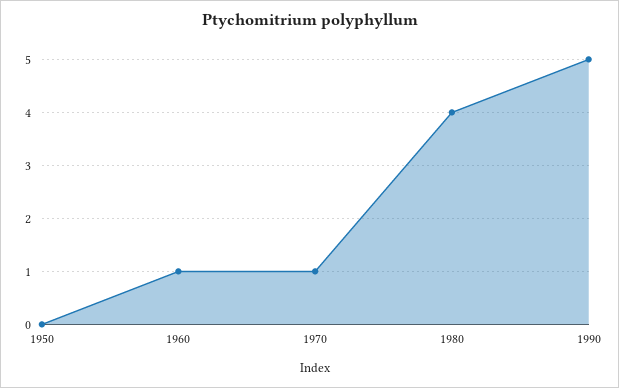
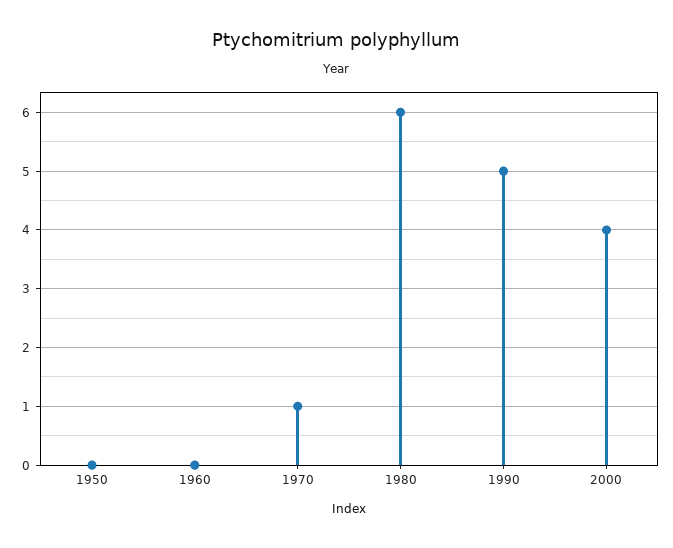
1960: 1 -> 0
1980: 4 -> 6
2000: none -> 4

